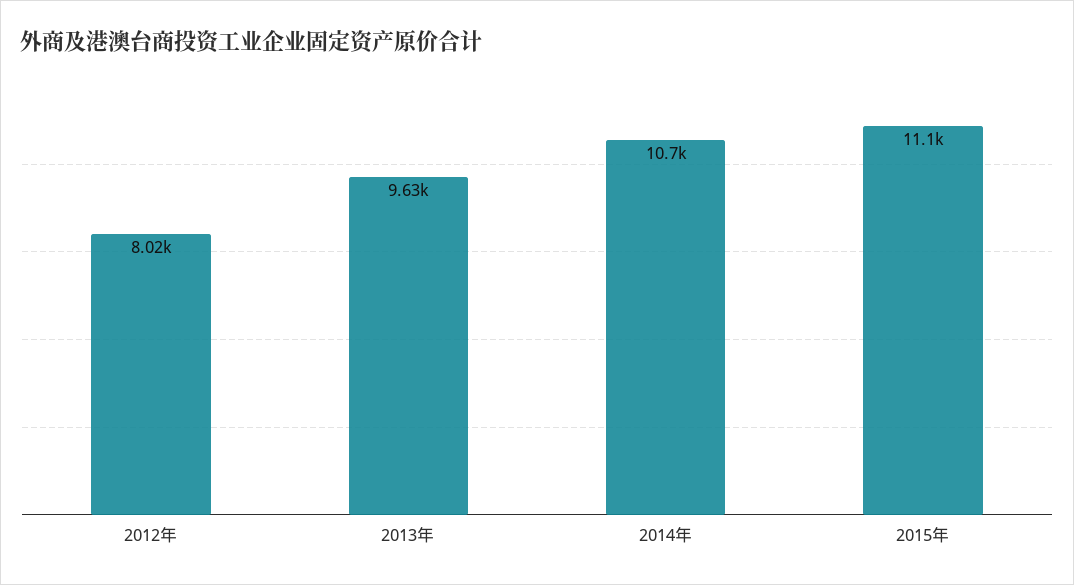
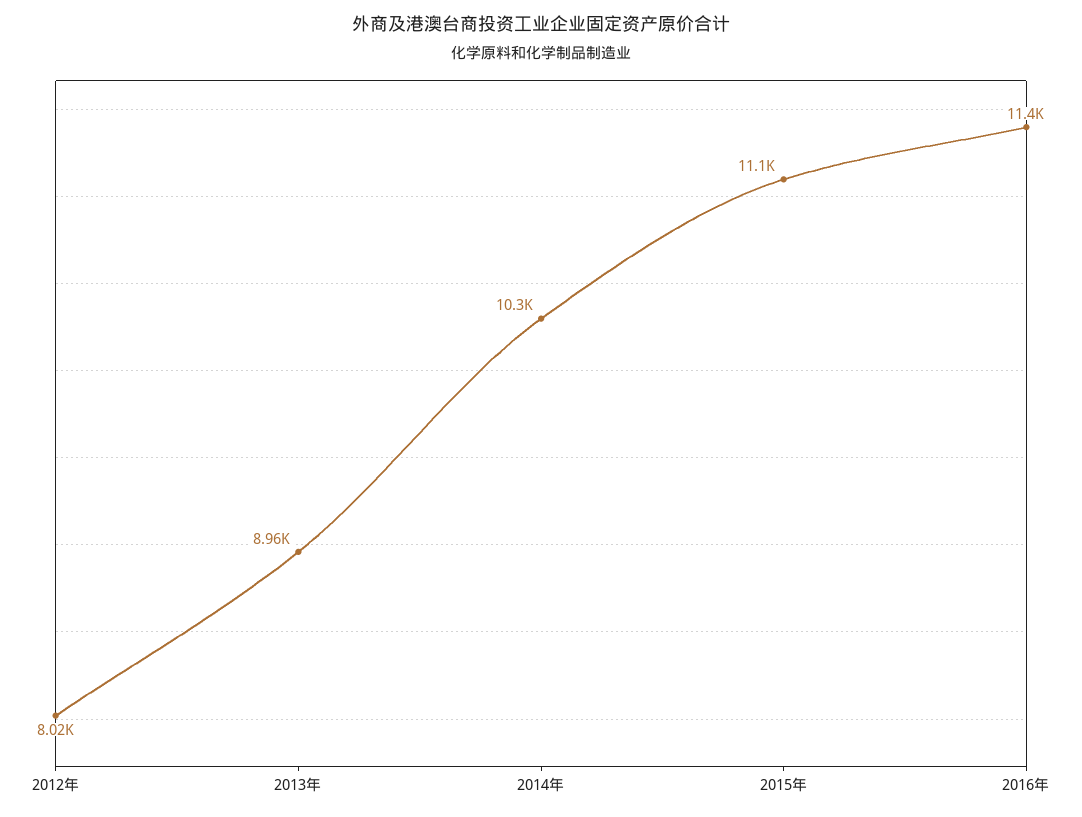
2013年: 9630 -> 8960
2014年: 10700 -> 10300
2016年: none -> 11400

